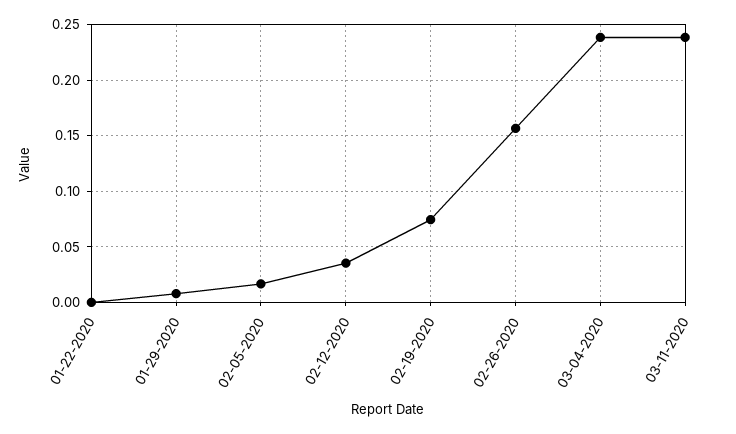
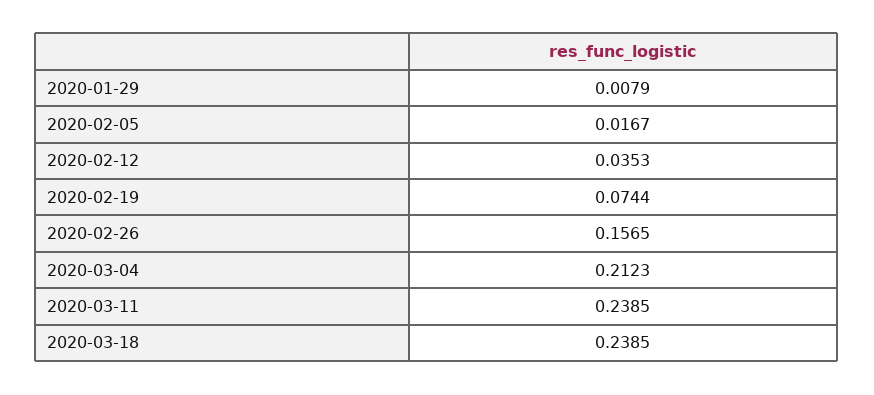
01-22-2020: 0 -> none
03-04-2020: 0.24 -> 0.2123
2020-03-18: none -> 0.2385

